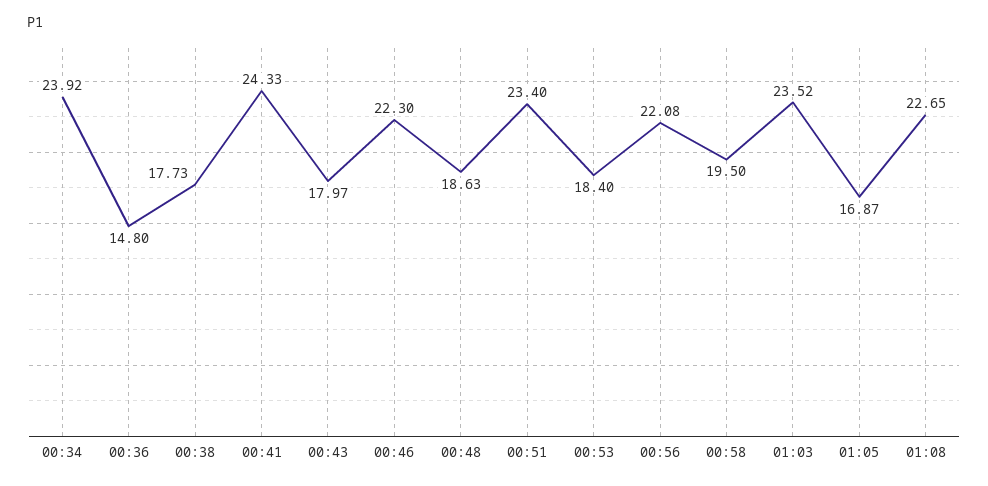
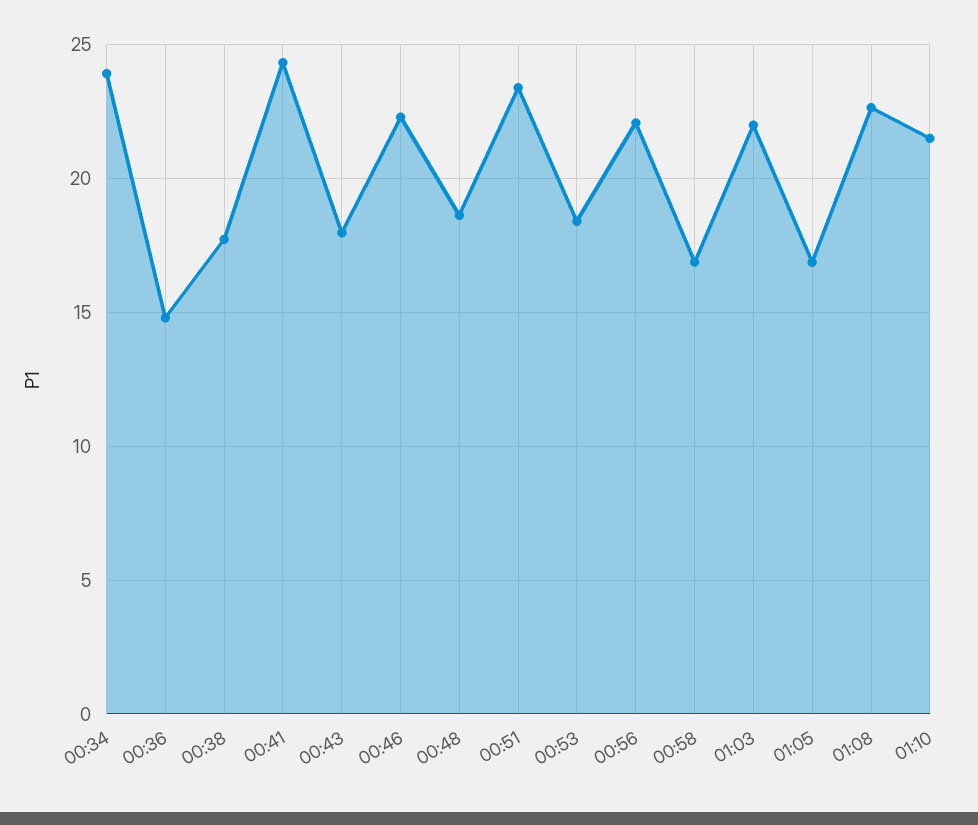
00:58: 19.5 -> 17
01:03: 23.52 -> 22
01:10: none -> 21.5

